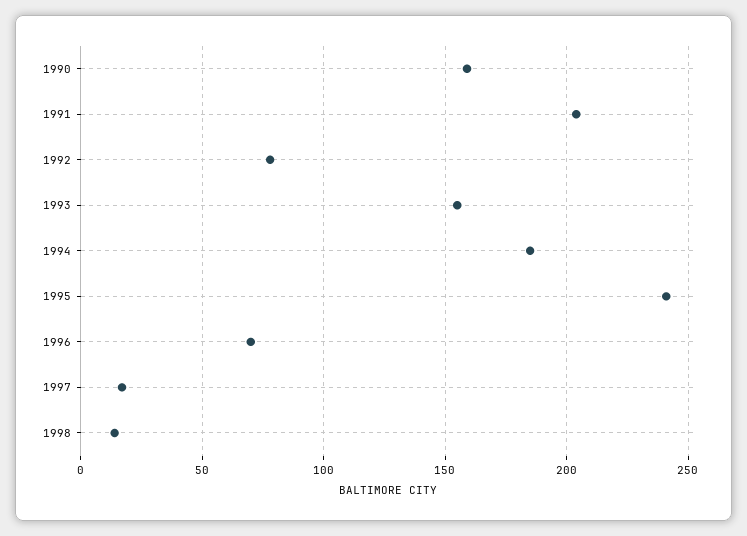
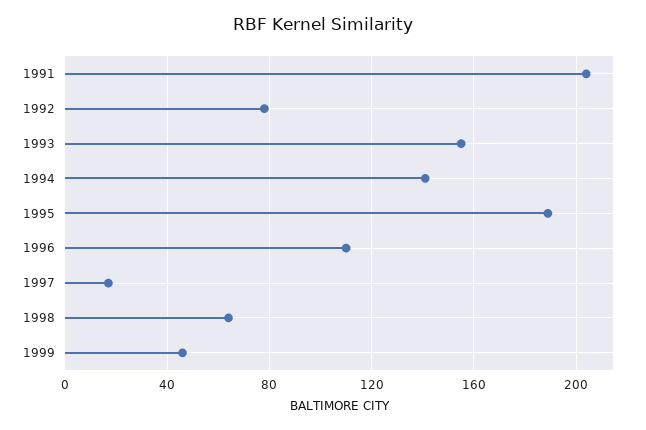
1990: 160 -> none
1994: 185 -> 140
1995: 240 -> 190
1996: 70 -> 110
1998: 15 -> 65
1999: none -> 45

